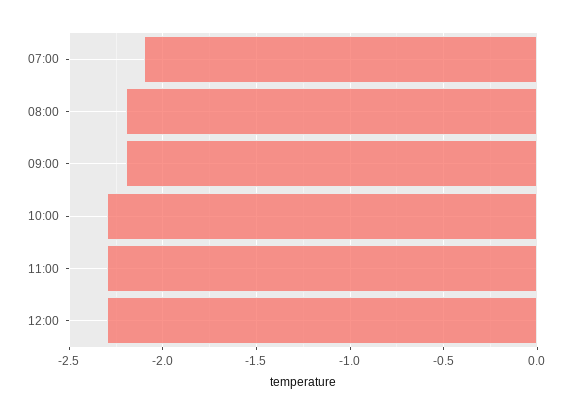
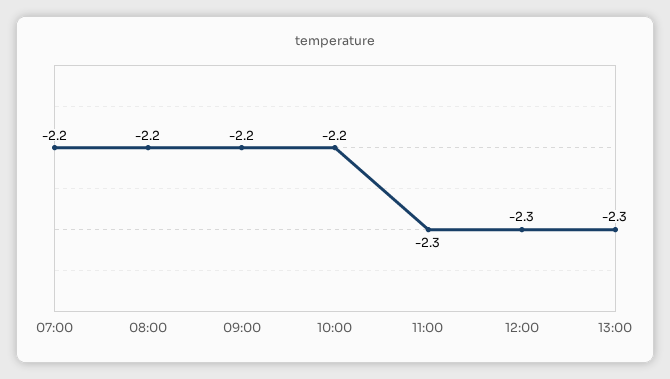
07:00: -2.1 -> -2.2
10:00: -2.3 -> -2.2
13:00: none -> -2.3

